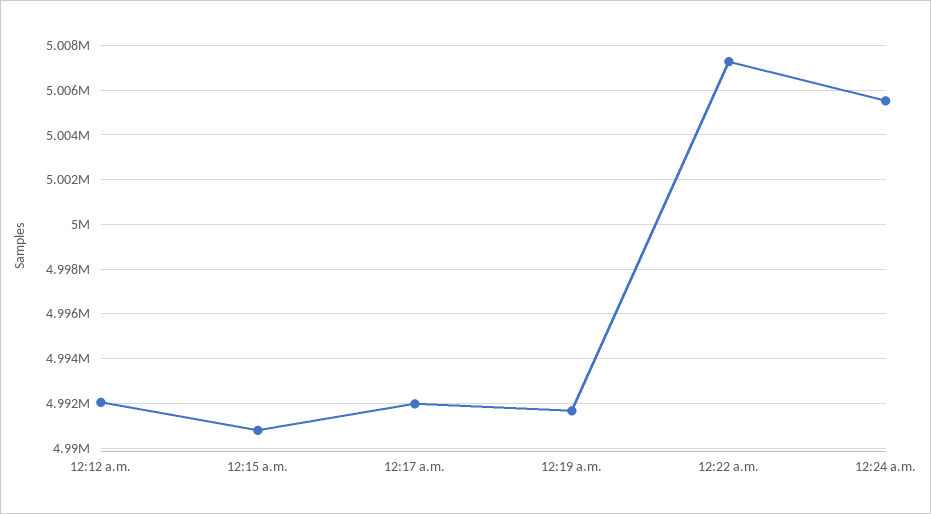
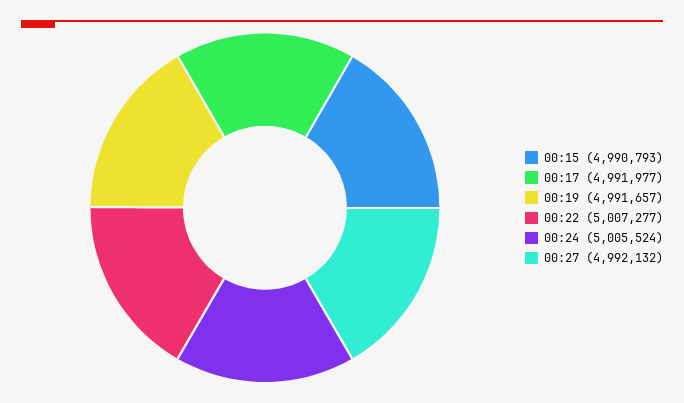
12:12 a.m.: 4992000 -> none
00:27: none -> 4992132

